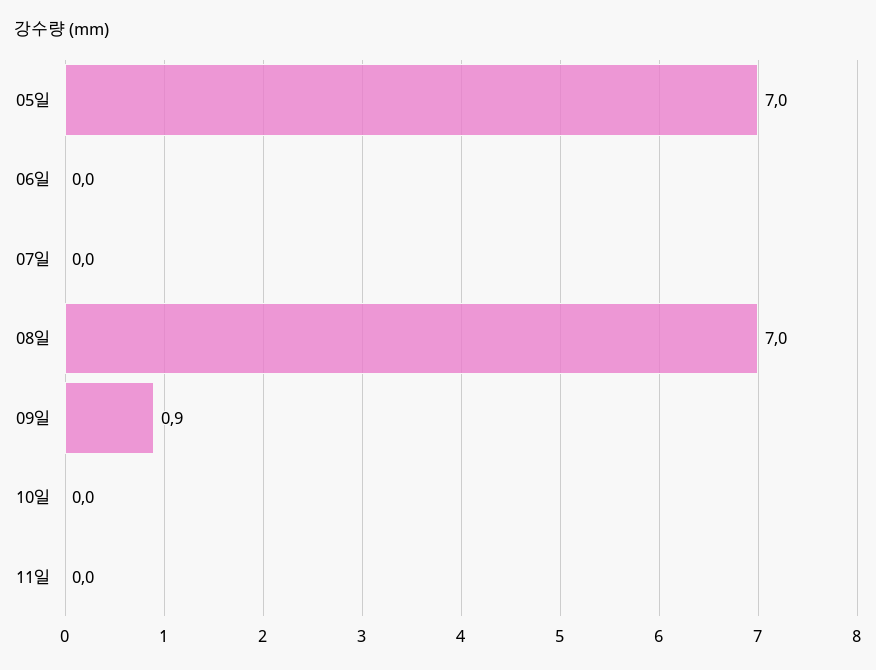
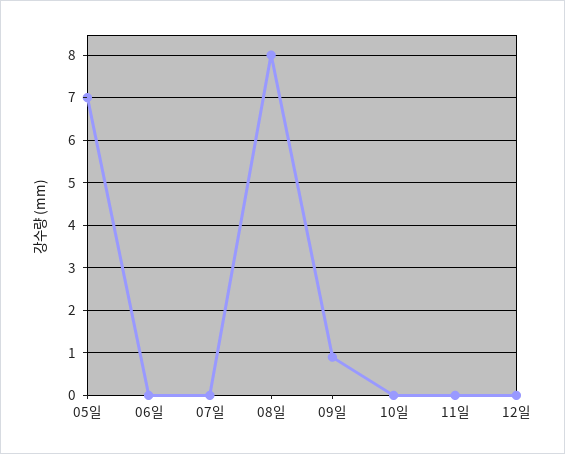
08일: 7 -> 8
12일: none -> 0

